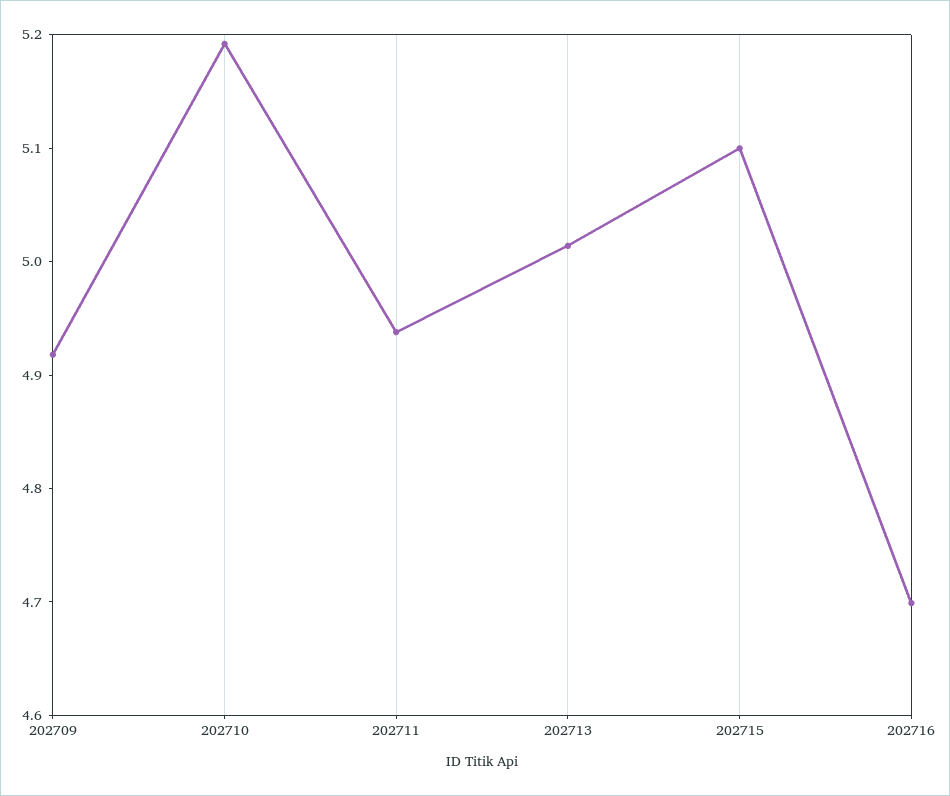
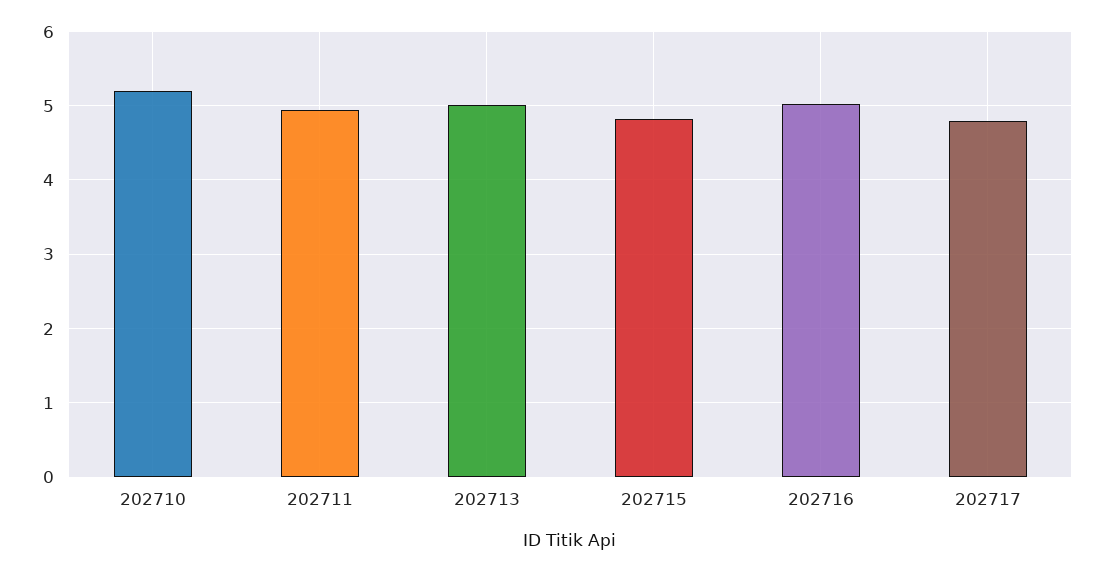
202709: 4.92 -> none
202715: 5.1 -> 4.8
202716: 4.7 -> 5
202717: none -> 4.8

